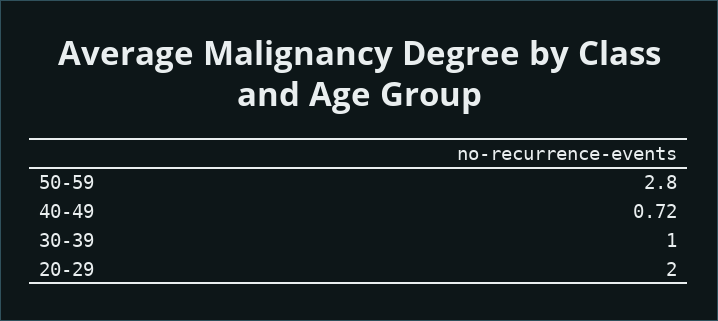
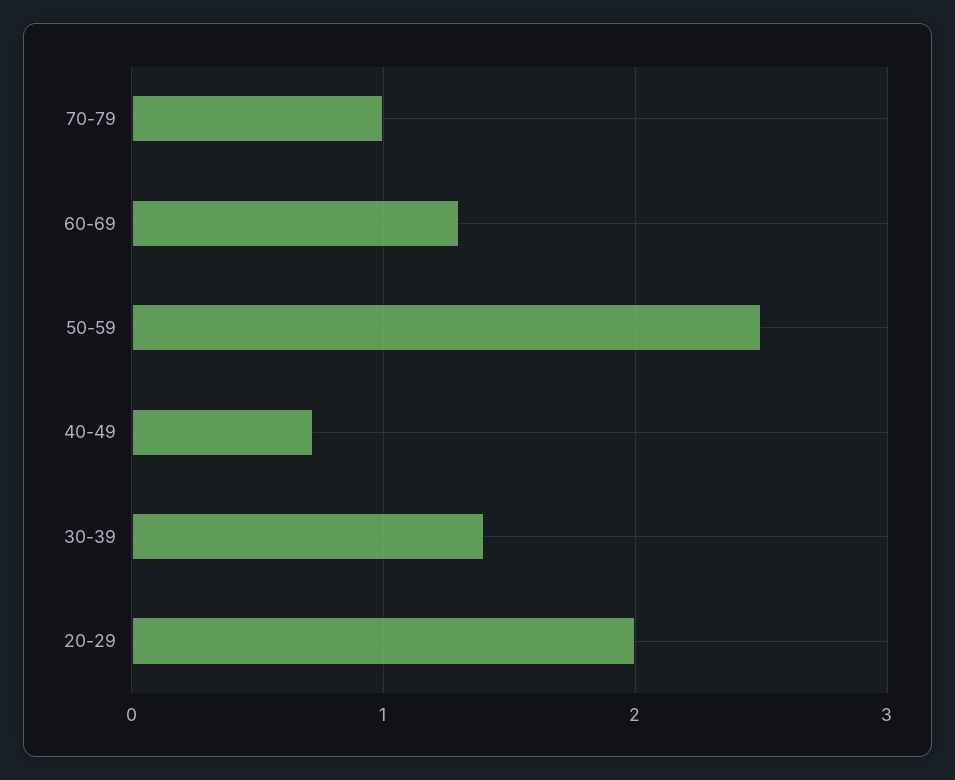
50-59: 2.8 -> 2.5
30-39: 1 -> 1.4
70-79: none -> 1
60-69: none -> 1.3

